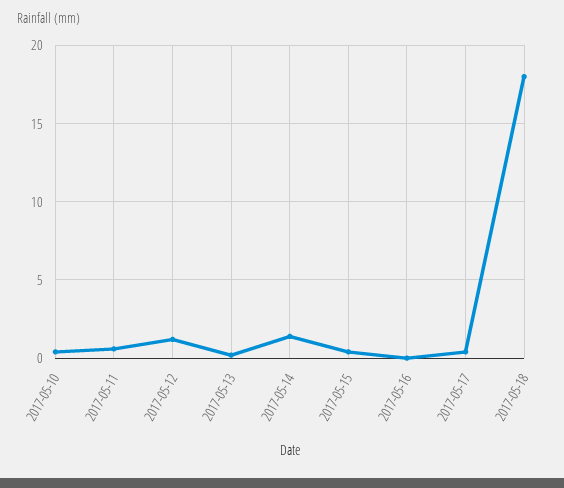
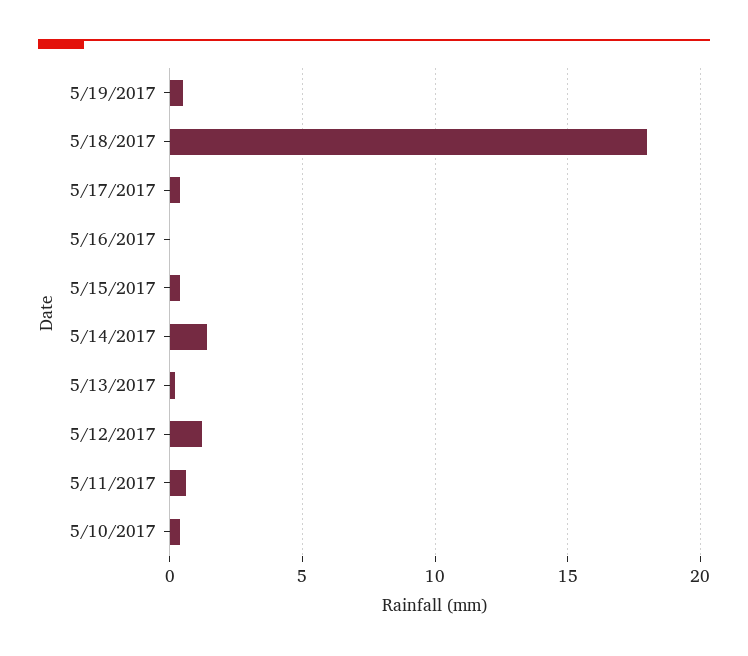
5/19/2017: none -> 0.5

